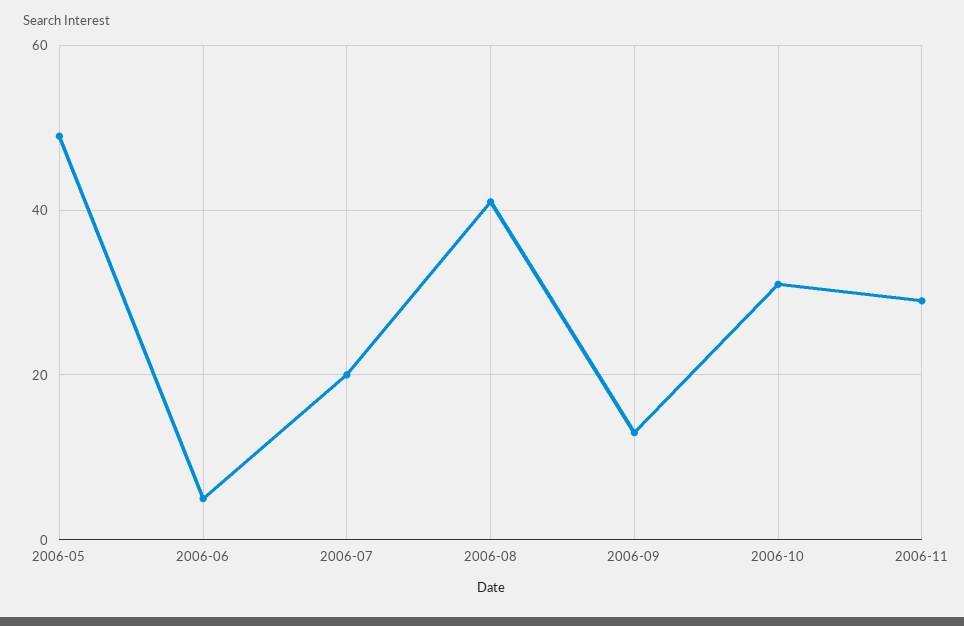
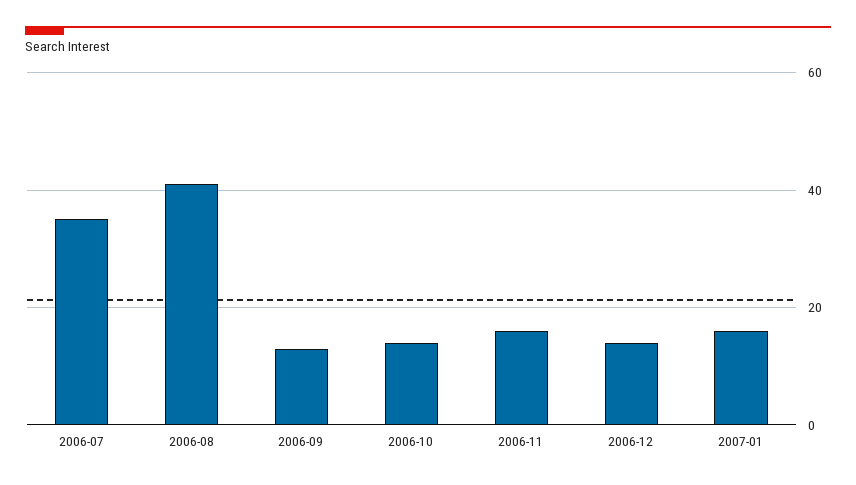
2006-05: 50 -> none
2006-06: 5 -> none
2006-07: 20 -> 35
2006-10: 30 -> 15
2006-11: 30 -> 15
2006-12: none -> 15
2007-01: none -> 15

